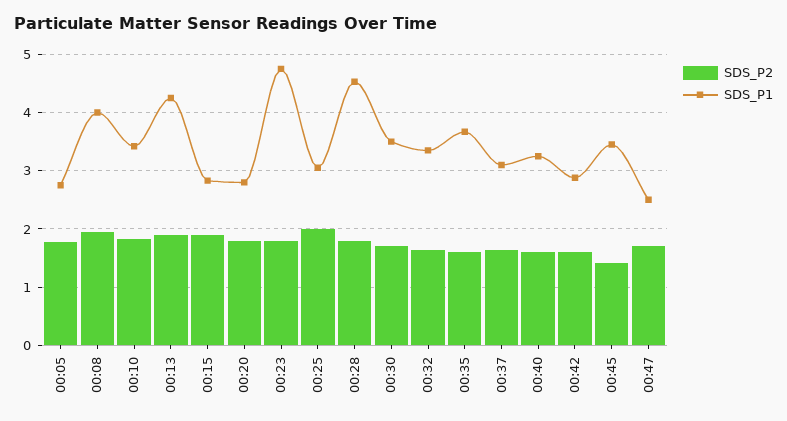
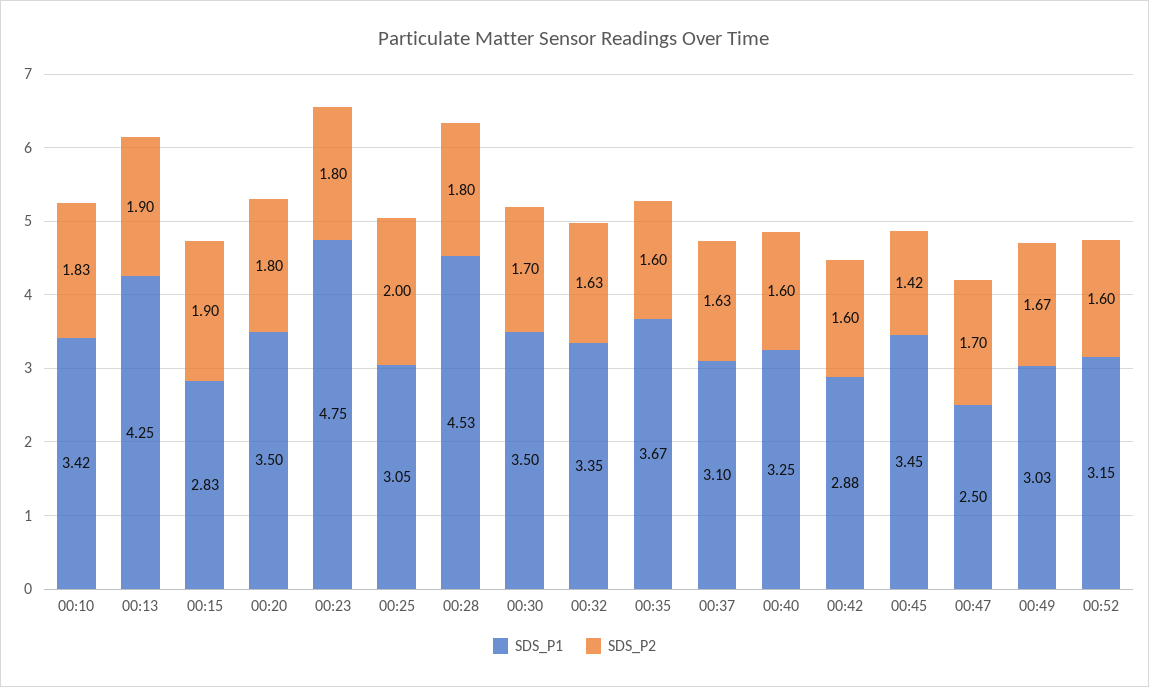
SDS_P2, 00:05: 1.8 -> none
SDS_P1, 00:05: 2.8 -> none
SDS_P2, 00:08: 2 -> none
SDS_P1, 00:08: 4 -> none
SDS_P1, 00:20: 2.8 -> 3.5
SDS_P1, 00:49: none -> 3.03
SDS_P2, 00:49: none -> 1.67
SDS_P1, 00:52: none -> 3.15
SDS_P2, 00:52: none -> 1.6

